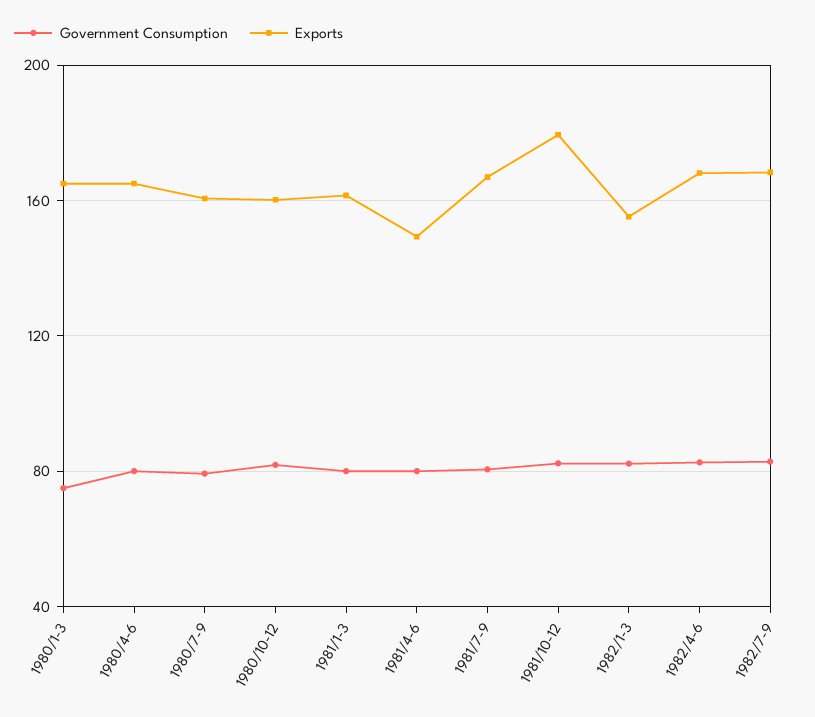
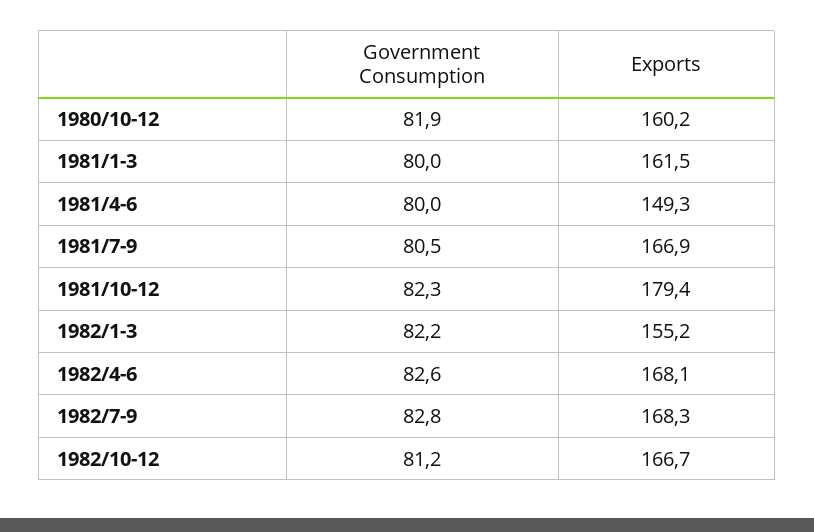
Government Consumption, 1980/1-3: 75 -> none
Exports, 1980/1-3: 165 -> none
Government Consumption, 1980/4-6: 80 -> none
Exports, 1980/4-6: 165 -> none
Government Consumption, 1980/7-9: 80 -> none
Exports, 1980/7-9: 160 -> none
Government Consumption, 1982/10-12: none -> 81.2
Exports, 1982/10-12: none -> 166.7

